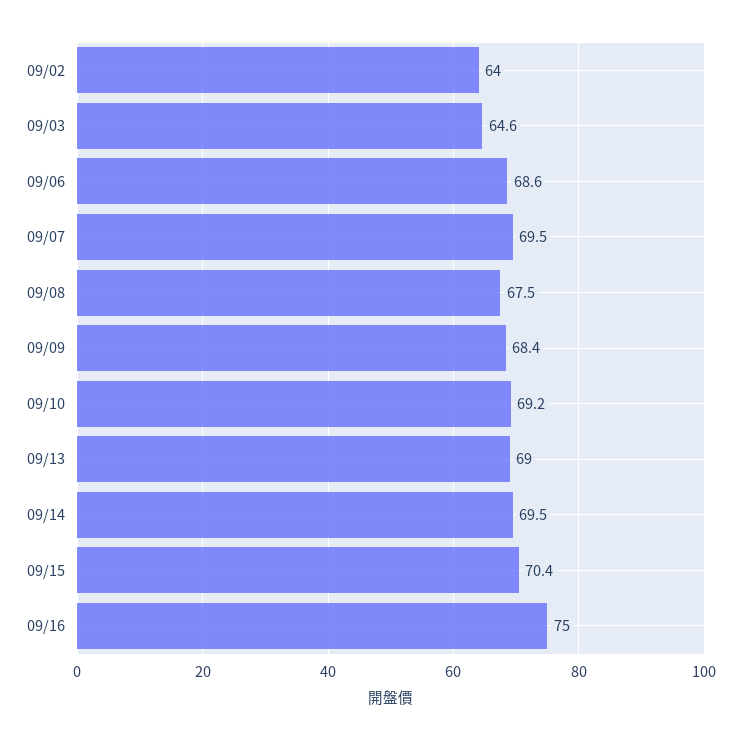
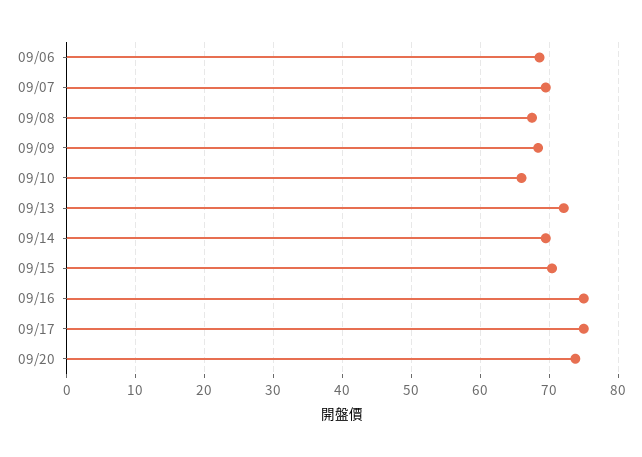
09/02: 64 -> none
09/03: 64.6 -> none
09/10: 69.2 -> 66
09/13: 69 -> 72
09/17: none -> 75
09/20: none -> 74

